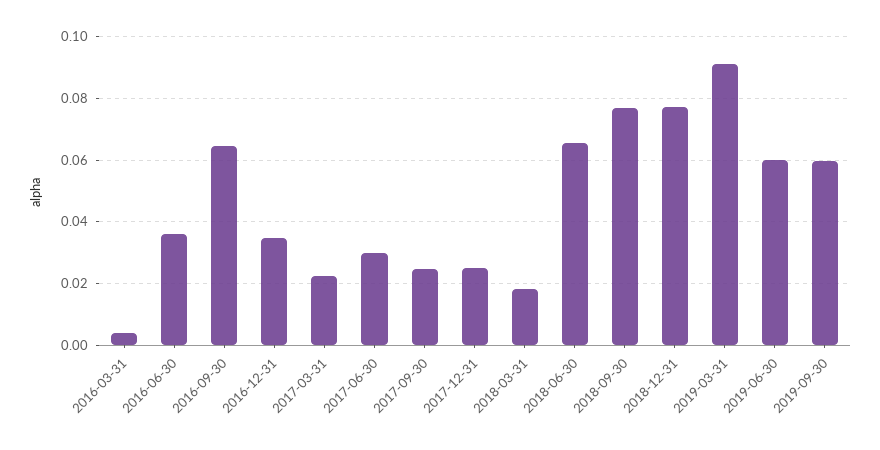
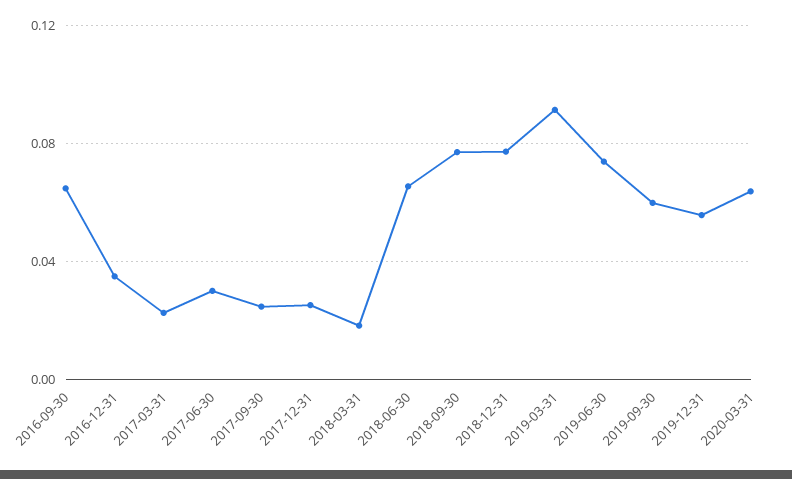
2016-03-31: 0.004 -> none
2016-06-30: 0.036 -> none
2019-06-30: 0.06 -> 0.075
2019-12-31: none -> 0.055
2020-03-31: none -> 0.065

